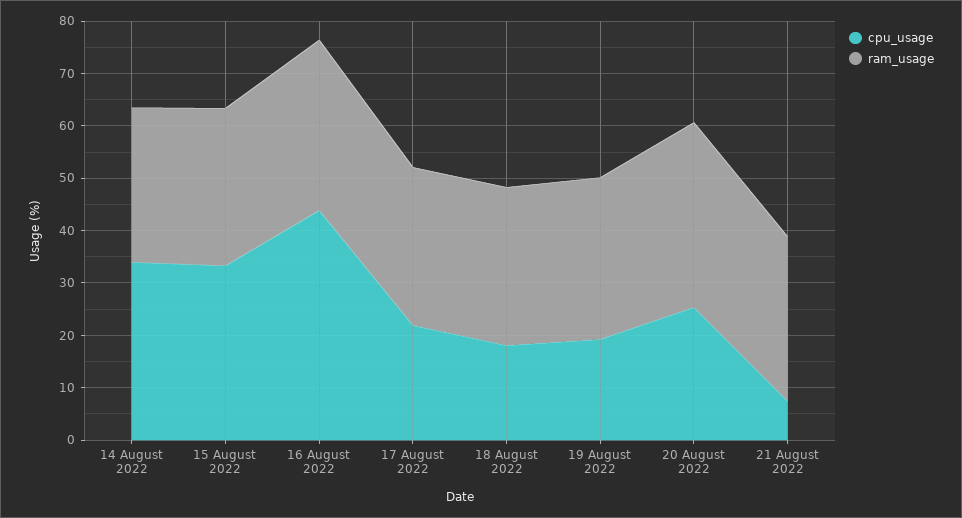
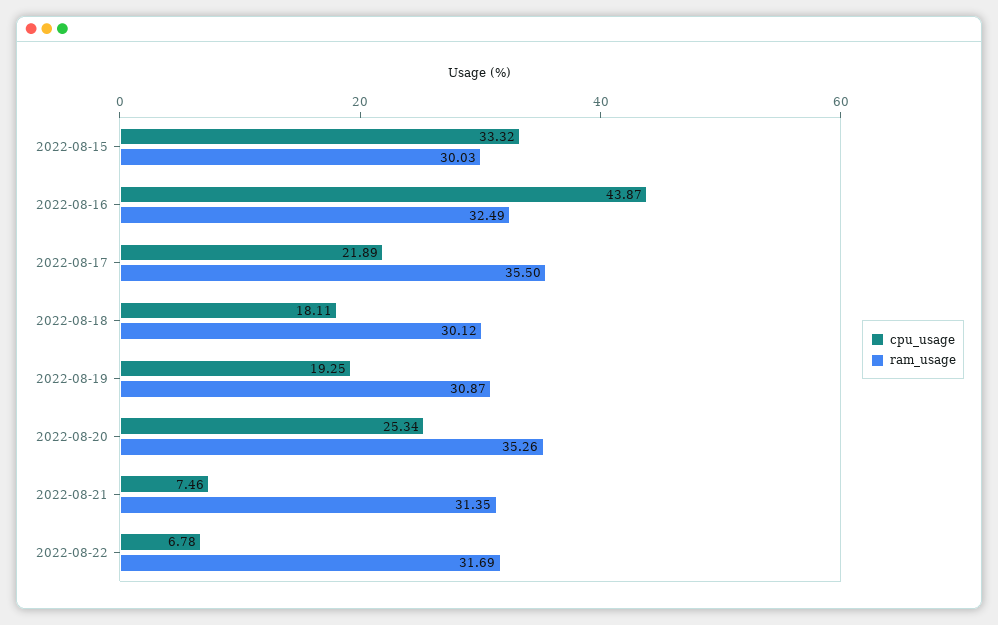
cpu_usage, 14 August 2022: 34 -> none
ram_usage, 14 August 2022: 30 -> none
ram_usage, 17 August 2022: 30 -> 35.5
cpu_usage, 2022-08-22: none -> 6.78
ram_usage, 2022-08-22: none -> 31.69

